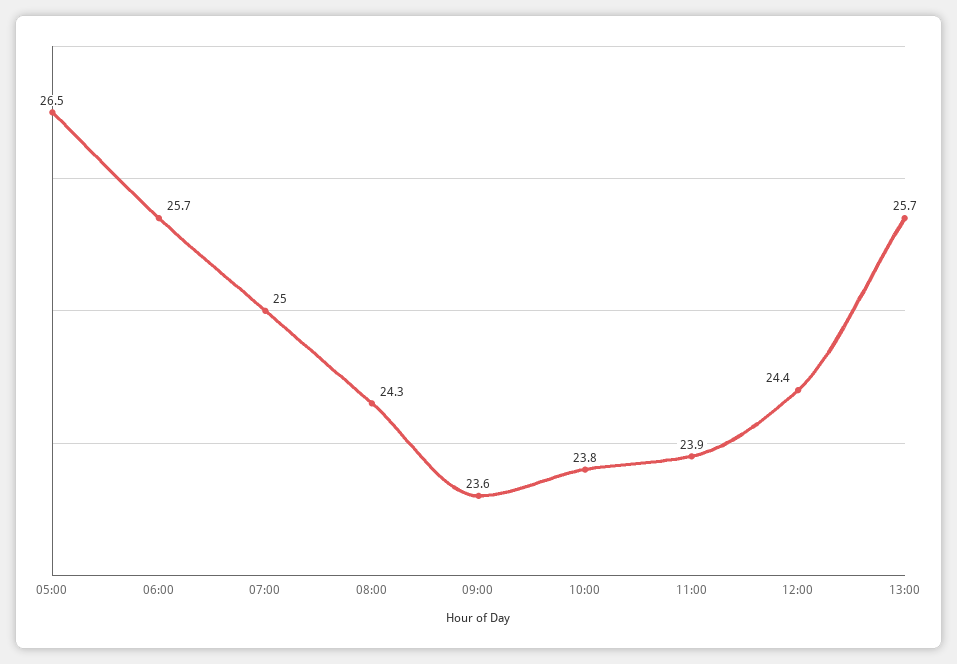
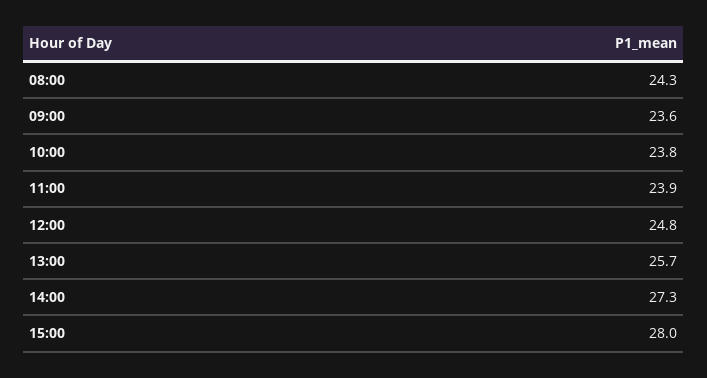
05:00: 26.5 -> none
06:00: 25.7 -> none
07:00: 25 -> none
12:00: 24.4 -> 24.8
14:00: none -> 27.3
15:00: none -> 28

